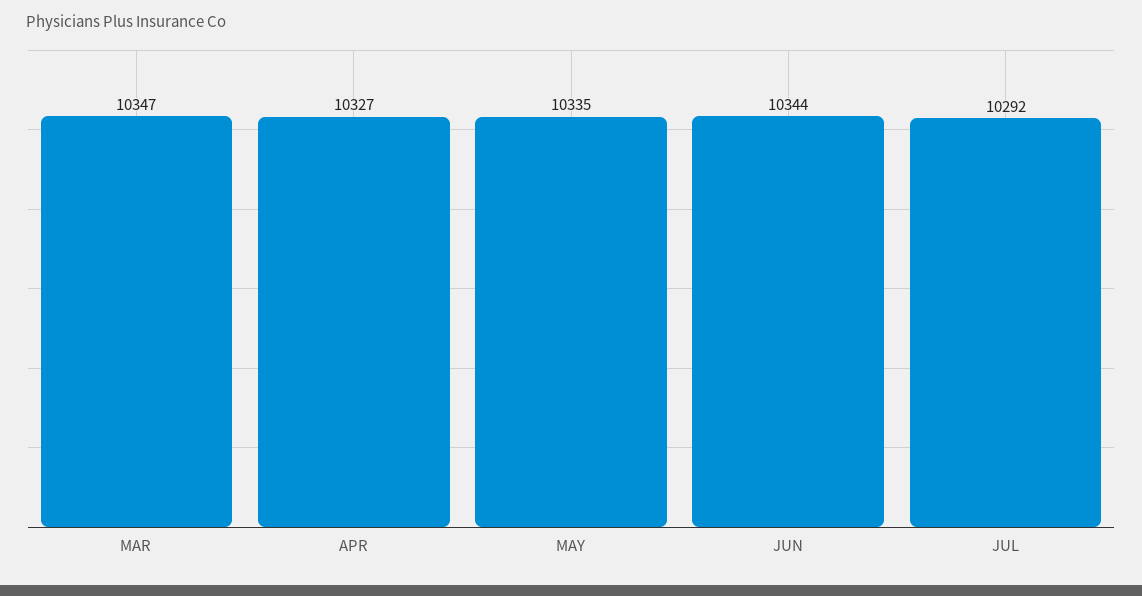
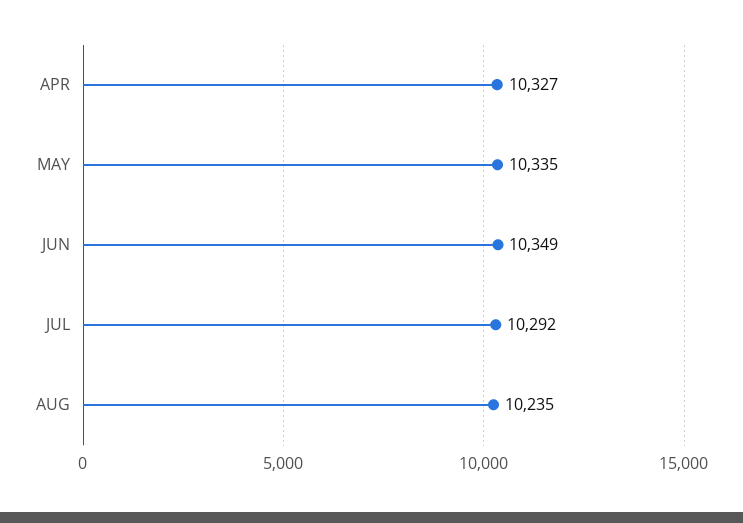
MAR: 10347 -> none
JUN: 10344 -> 10349
AUG: none -> 10235

